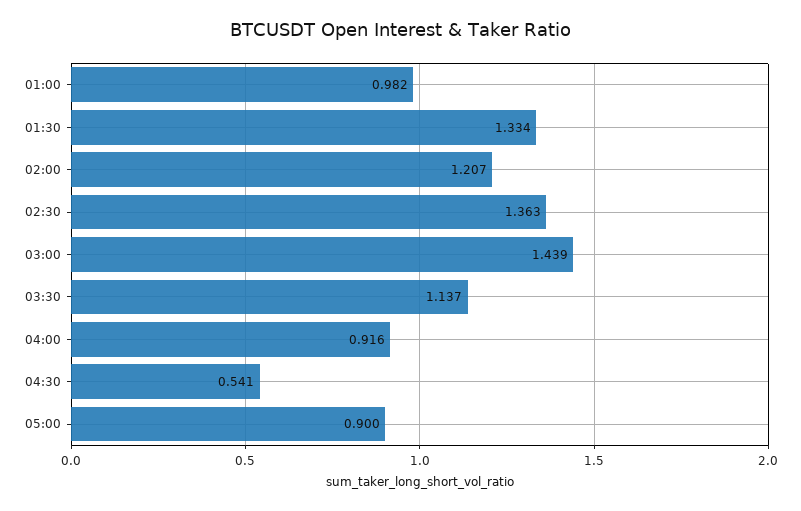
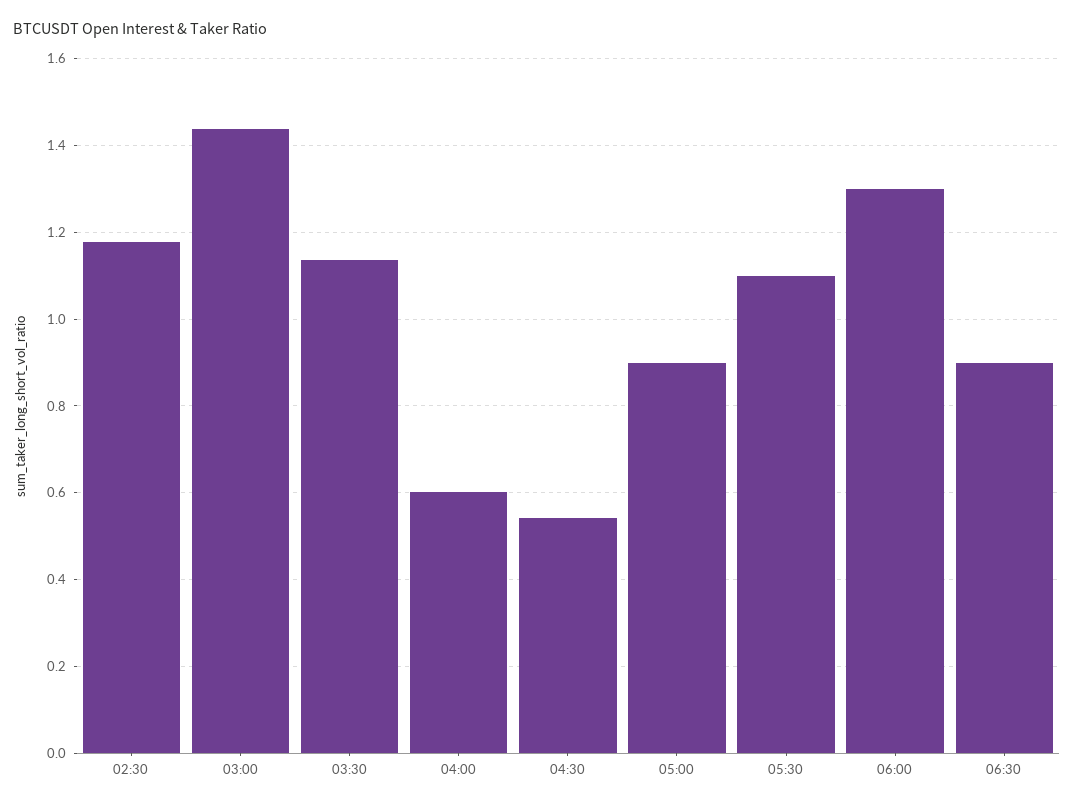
01:00: 0.982 -> none
01:30: 1.334 -> none
02:00: 1.207 -> none
02:30: 1.363 -> 1.18
04:00: 0.916 -> 0.6
05:30: none -> 1.1
06:00: none -> 1.3
06:30: none -> 0.9

